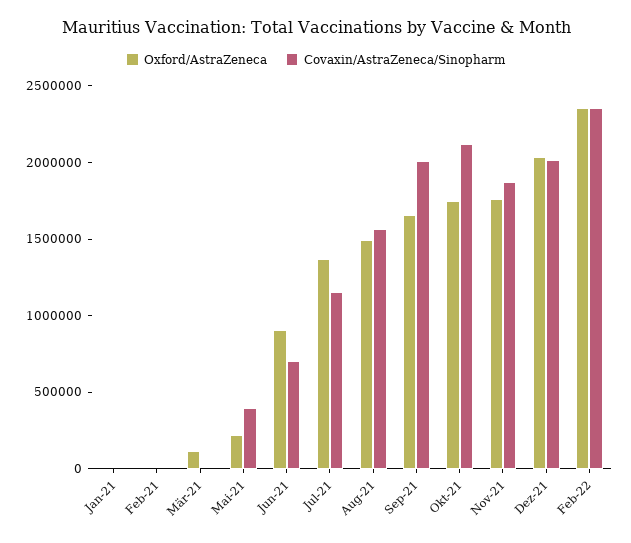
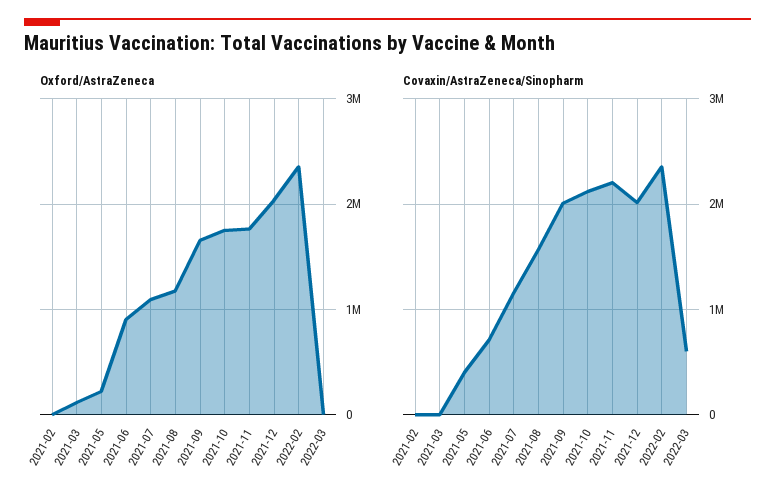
Oxford/AstraZeneca, Jan-21: 0 -> none
Covaxin/AstraZeneca/Sinopharm, Jan-21: 0 -> none
Oxford/AstraZeneca, Jul-21: 1400000 -> 1100000
Oxford/AstraZeneca, Aug-21: 1500000 -> 1200000
Covaxin/AstraZeneca/Sinopharm, Nov-21: 1900000 -> 2200000
Oxford/AstraZeneca, 2022-03: none -> 0
Covaxin/AstraZeneca/Sinopharm, 2022-03: none -> 600000

